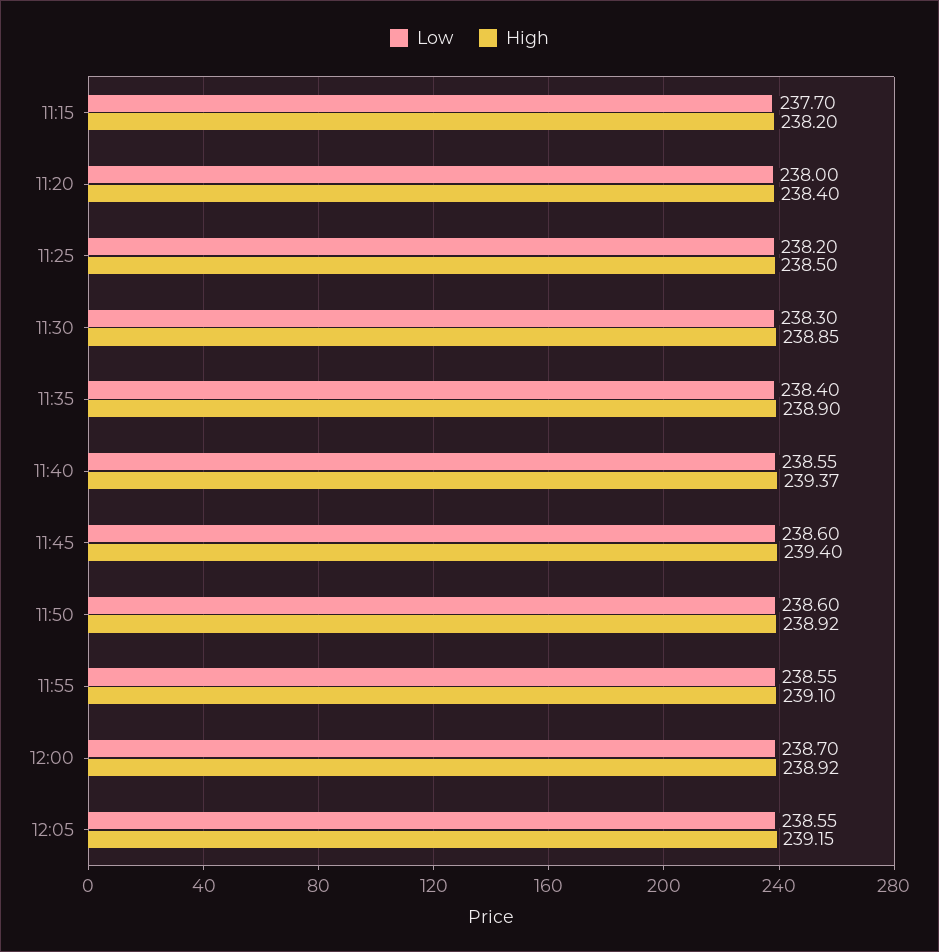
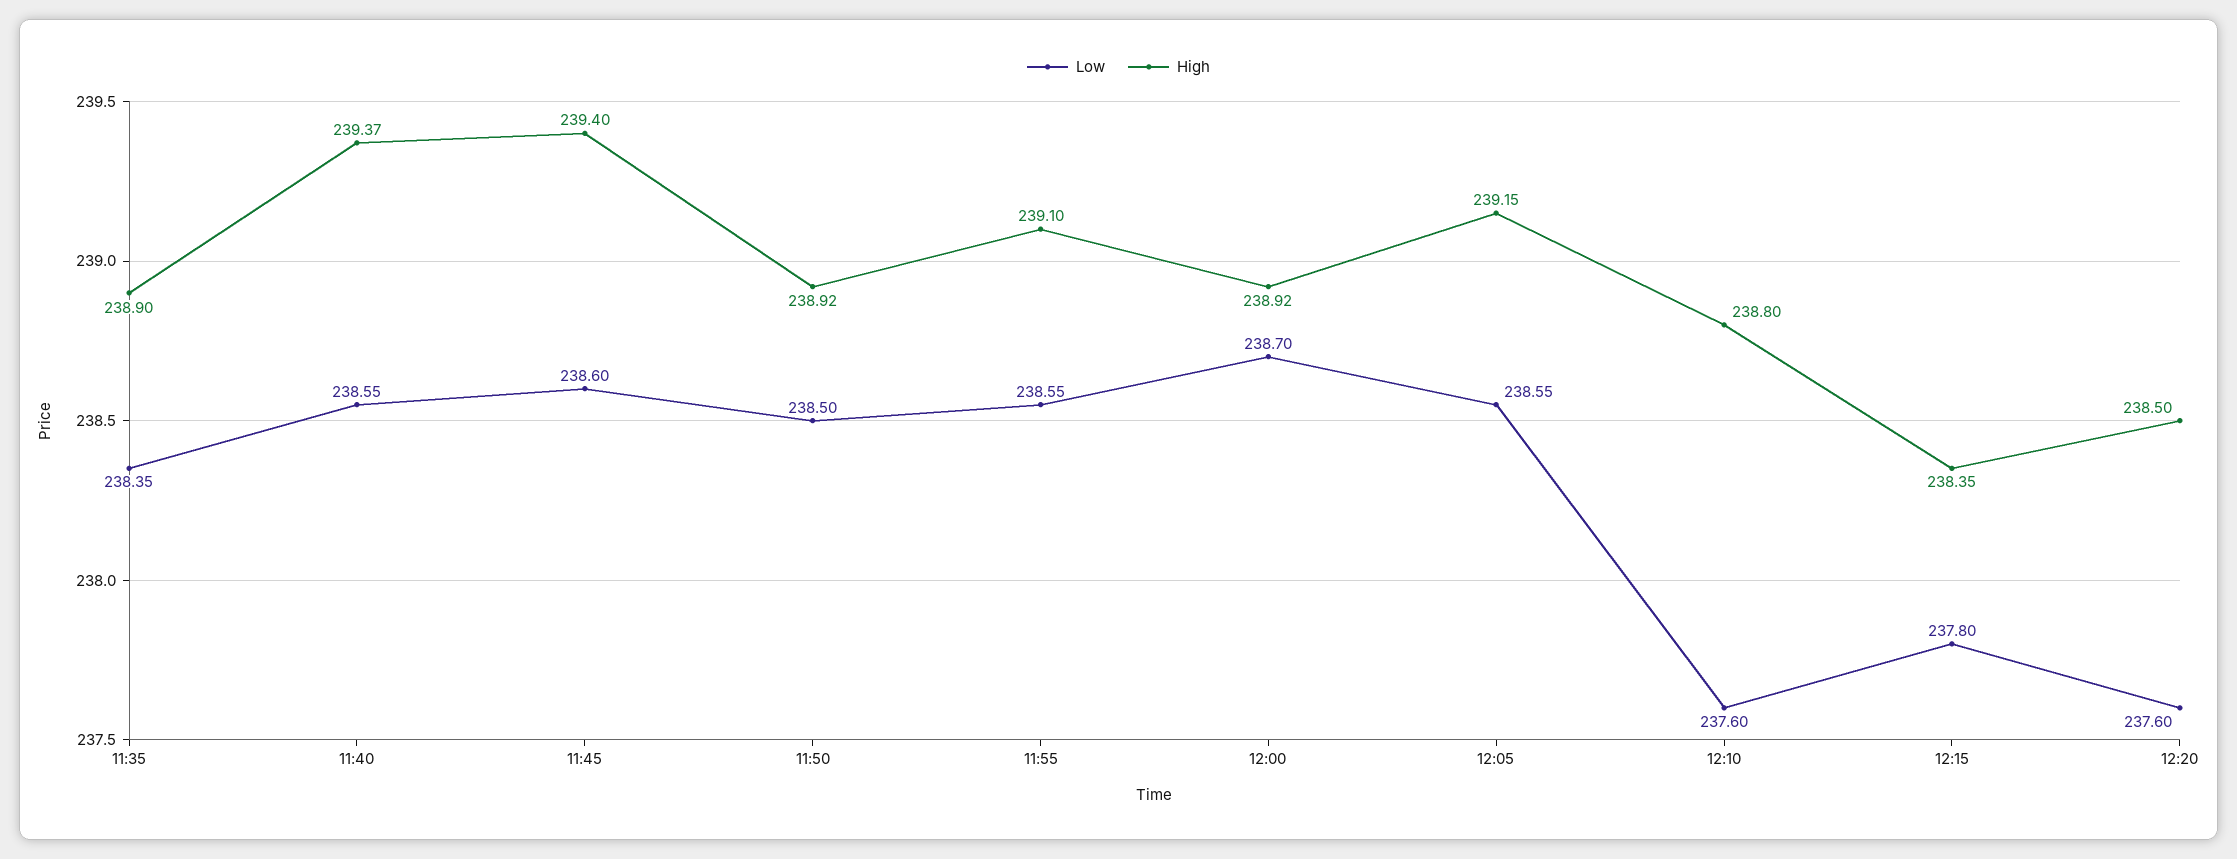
Low, 11:15: 237.7 -> none
High, 11:15: 238.2 -> none
Low, 11:20: 238 -> none
High, 11:20: 238.4 -> none
Low, 11:25: 238.2 -> none
High, 11:25: 238.5 -> none
Low, 11:30: 238.3 -> none
High, 11:30: 238.85 -> none
Low, 11:35: 238.4 -> 238.35
Low, 11:50: 238.6 -> 238.5
Low, 12:10: none -> 237.6
High, 12:10: none -> 238.8
Low, 12:15: none -> 237.8
High, 12:15: none -> 238.35
Low, 12:20: none -> 237.6
High, 12:20: none -> 238.5

